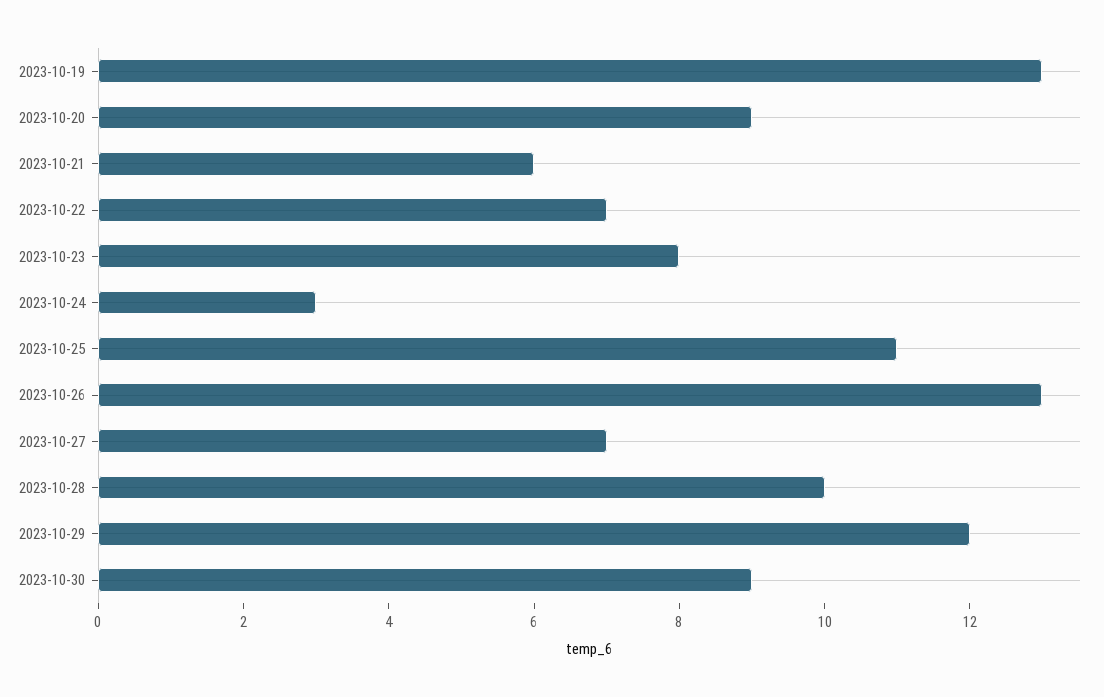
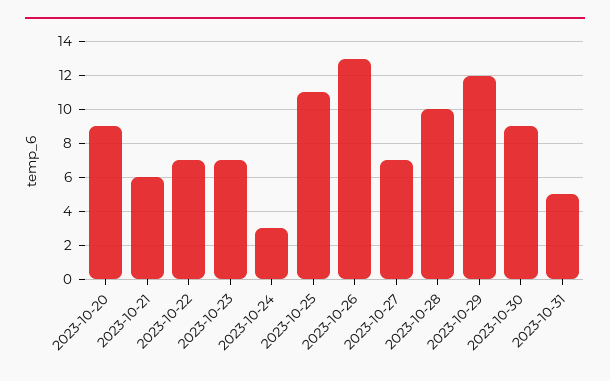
2023-10-19: 13 -> none
2023-10-23: 8 -> 7
2023-10-31: none -> 5

